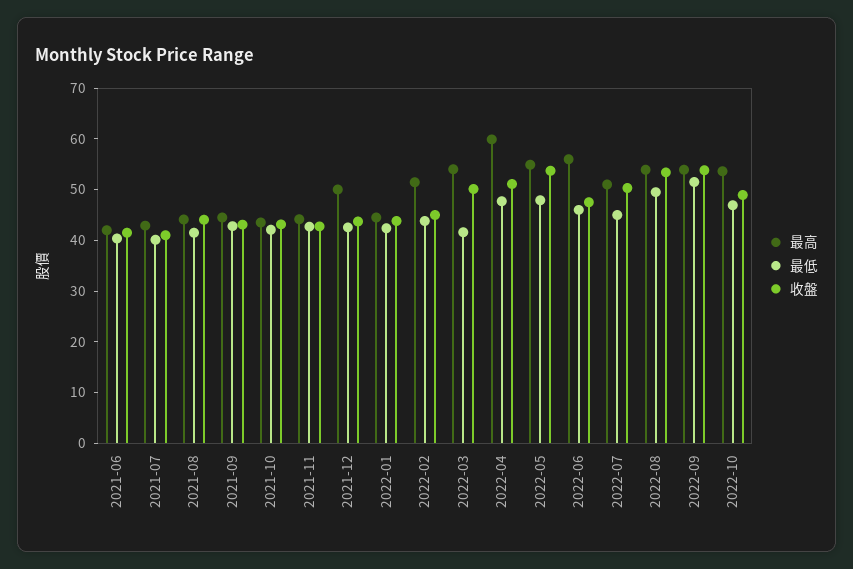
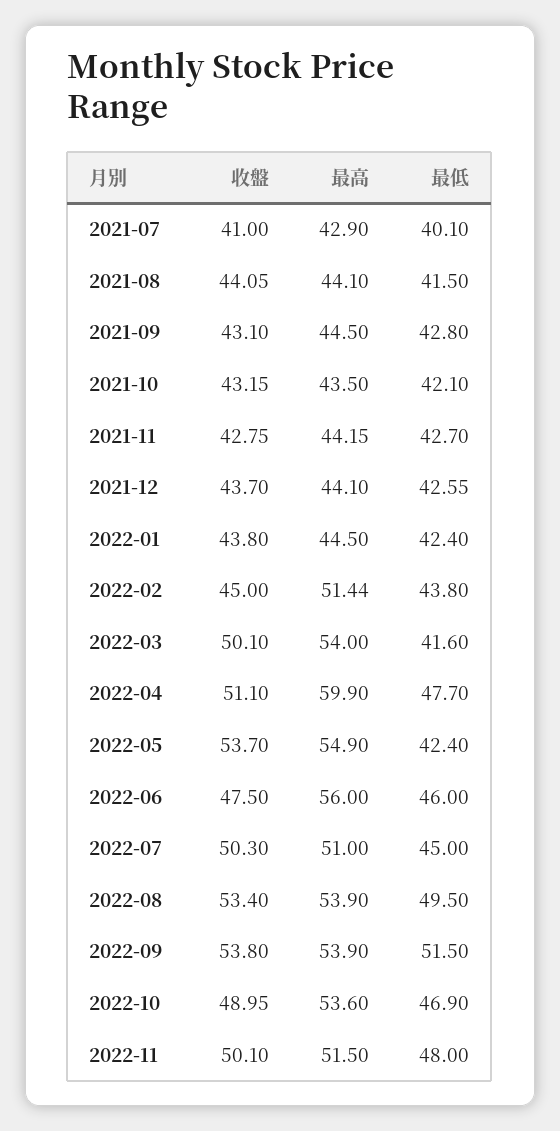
最高, 2021-06: 42 -> none
最低, 2021-06: 40 -> none
收盤, 2021-06: 42 -> none
最高, 2021-12: 50 -> 44.1
最低, 2022-05: 48 -> 42.4
收盤, 2022-11: none -> 50.1
最高, 2022-11: none -> 51.5
最低, 2022-11: none -> 48

